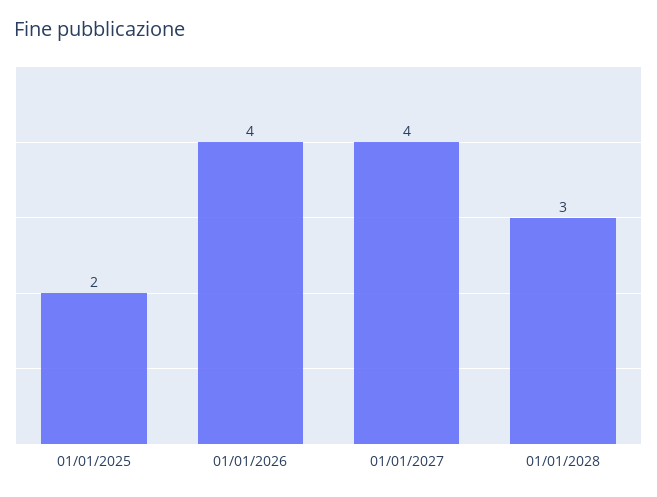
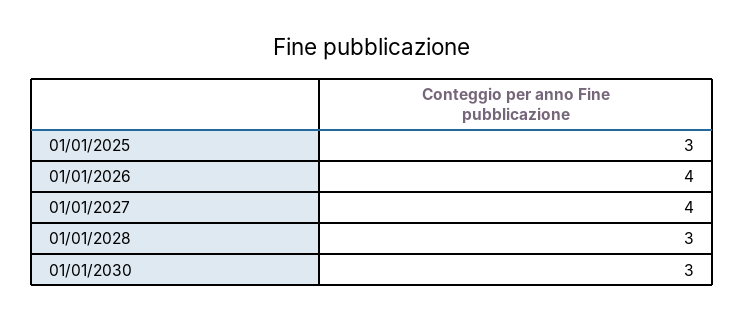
01/01/2025: 2 -> 3
01/01/2030: none -> 3

